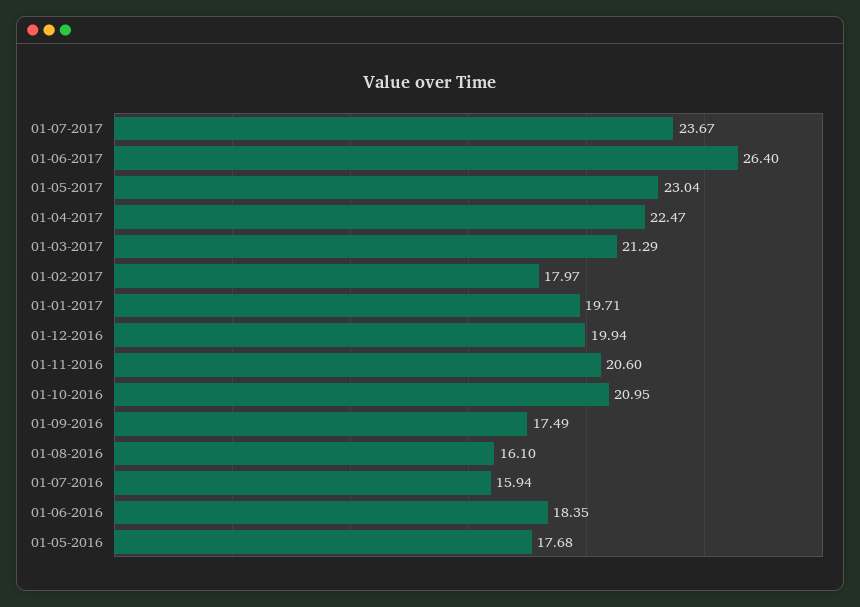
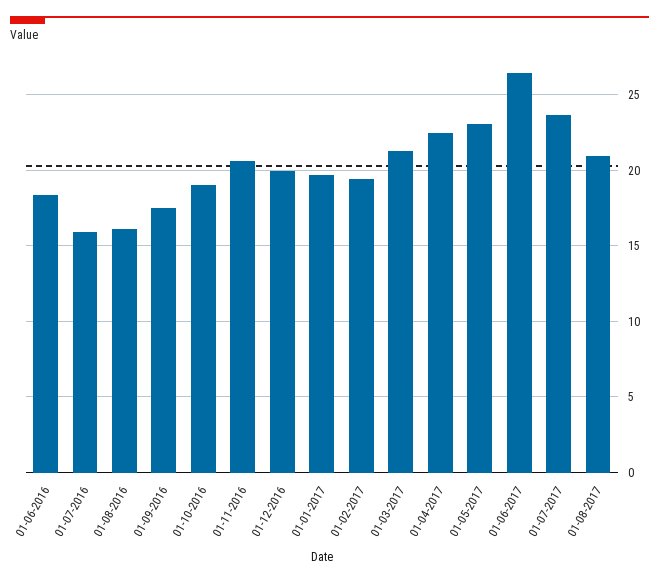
01-02-2017: 17.97 -> 19.5
01-10-2016: 20.95 -> 19
01-05-2016: 17.68 -> none
01-08-2017: none -> 21

